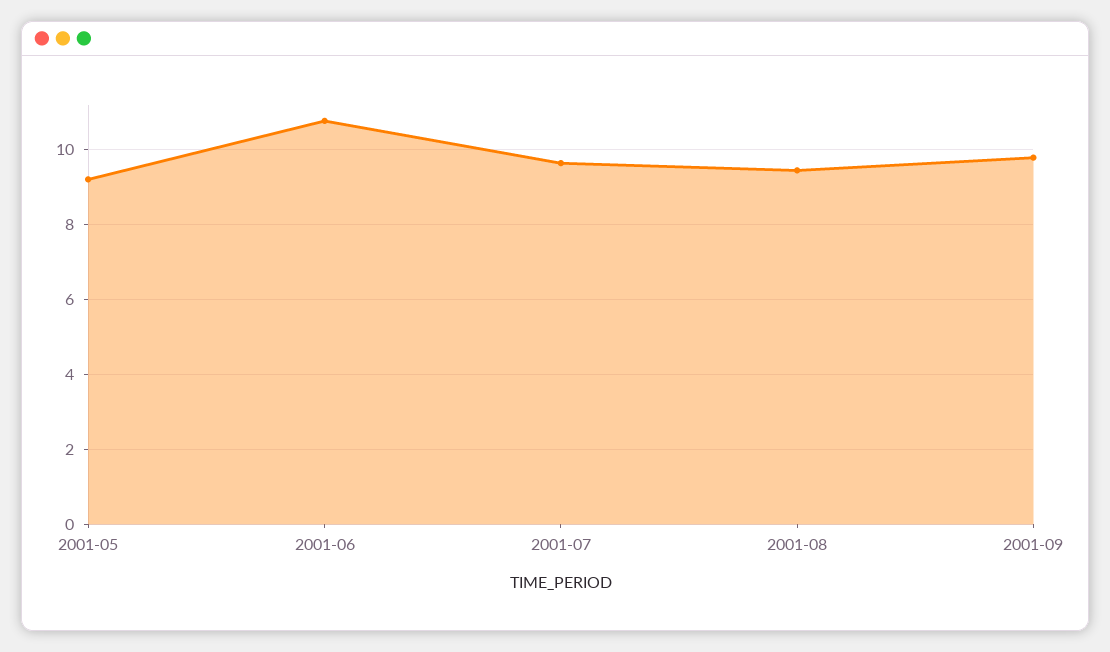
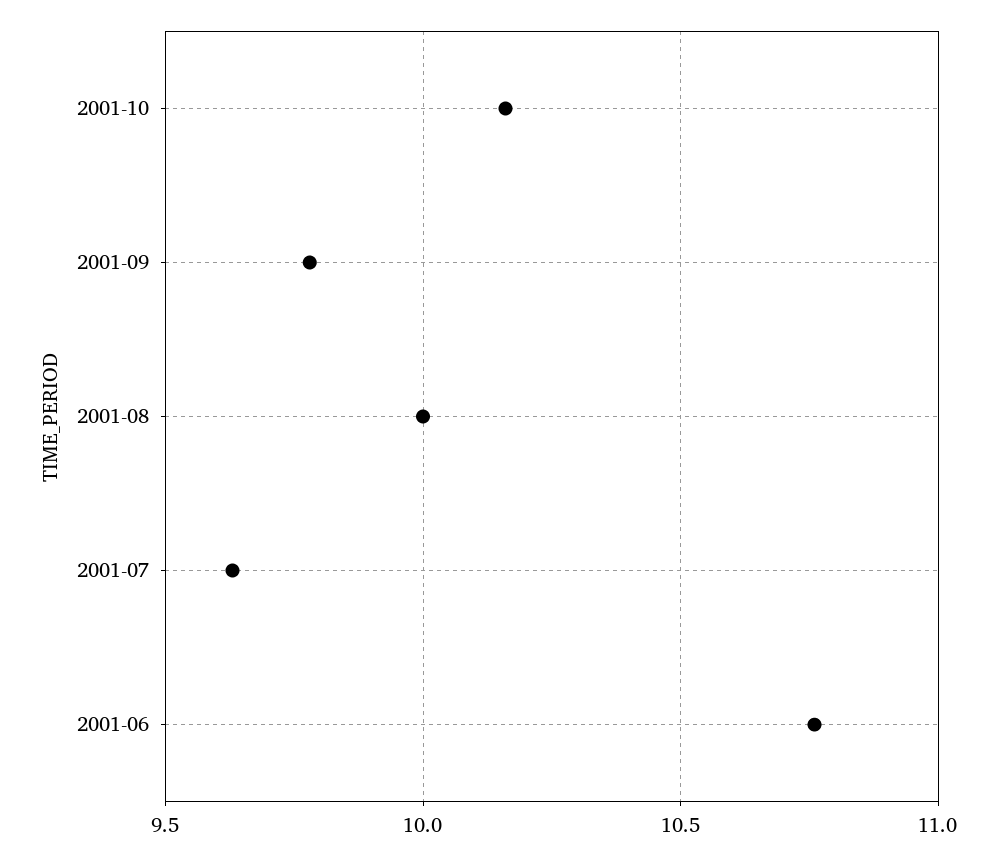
2001-05: 9.2 -> none
2001-08: 9.4 -> 10
2001-10: none -> 10.15

